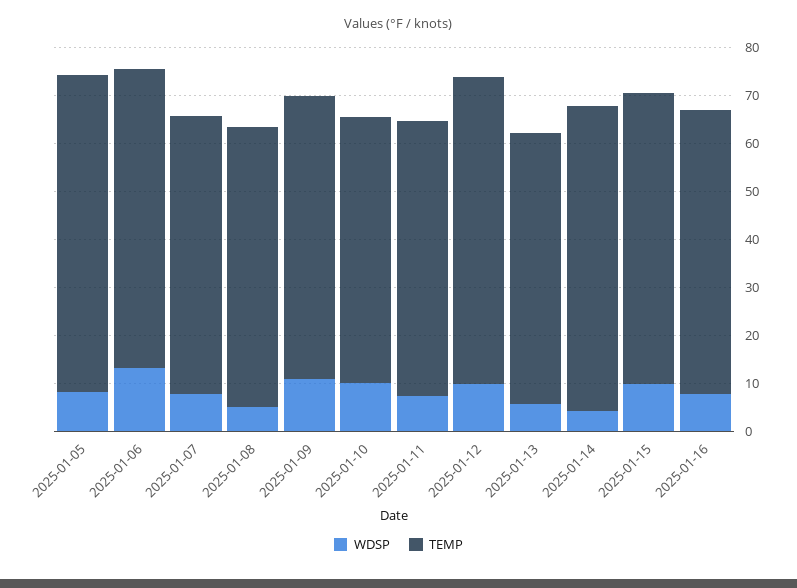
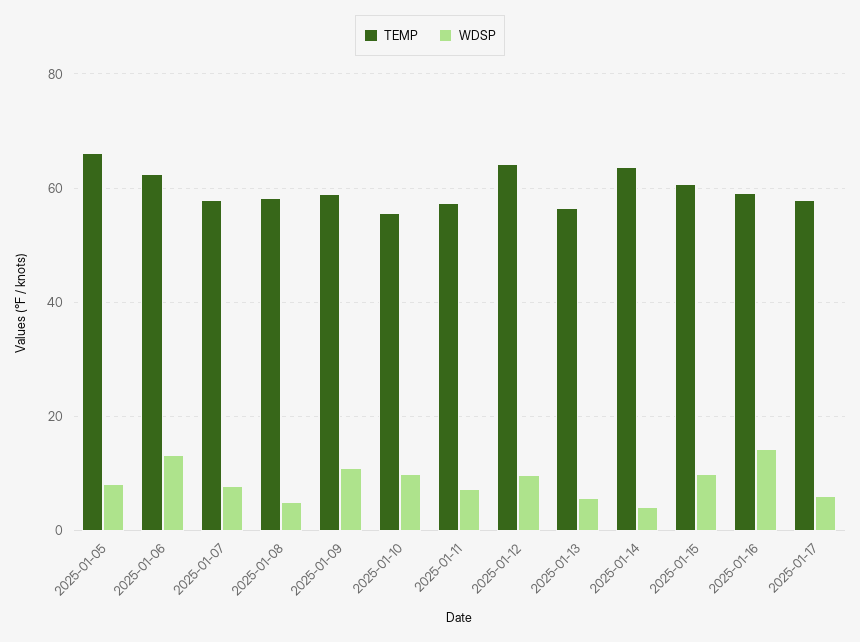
WDSP, 2025-01-16: 8 -> 14
TEMP, 2025-01-17: none -> 58
WDSP, 2025-01-17: none -> 6

